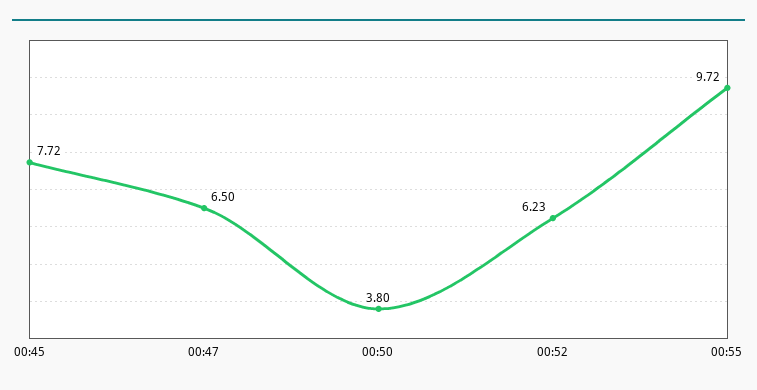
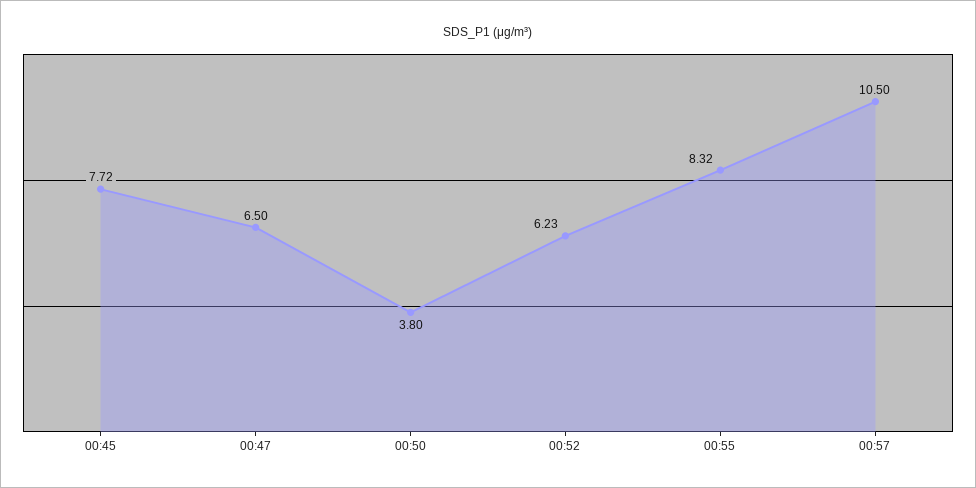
00:55: 9.72 -> 8.32
00:57: none -> 10.5

